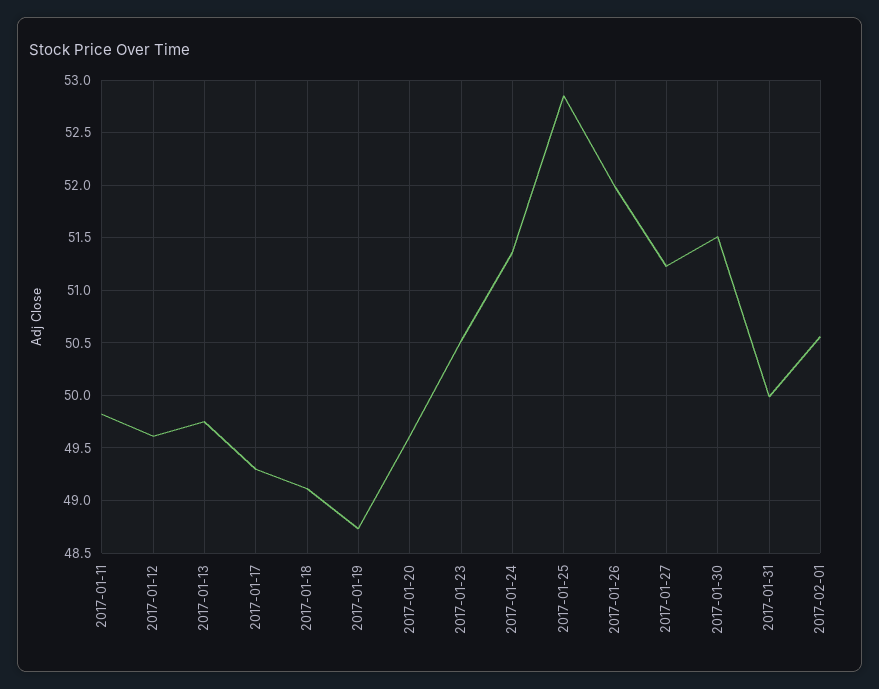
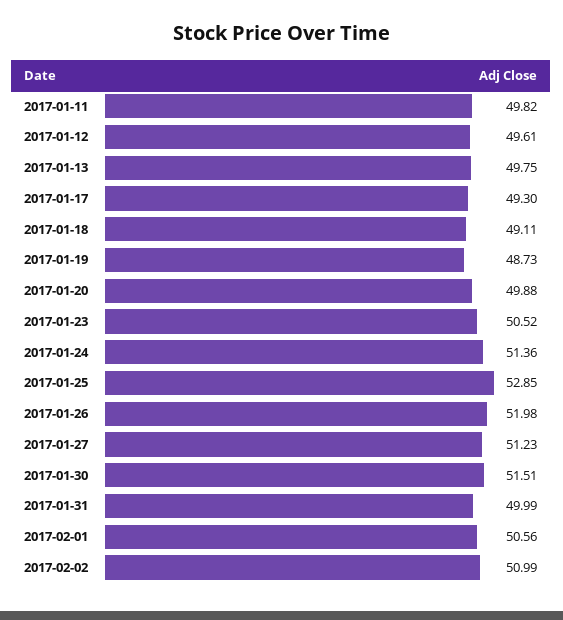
2017-01-20: 49.6 -> 49.88
2017-02-02: none -> 50.99

